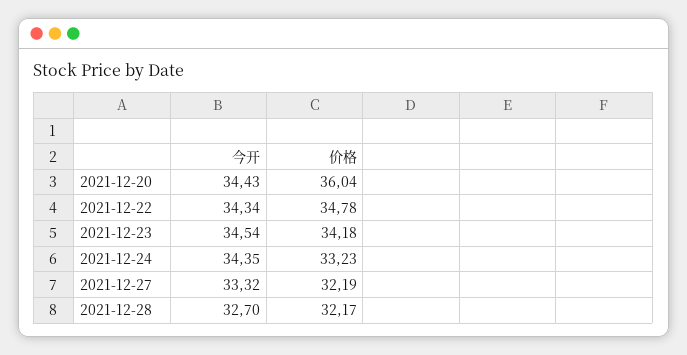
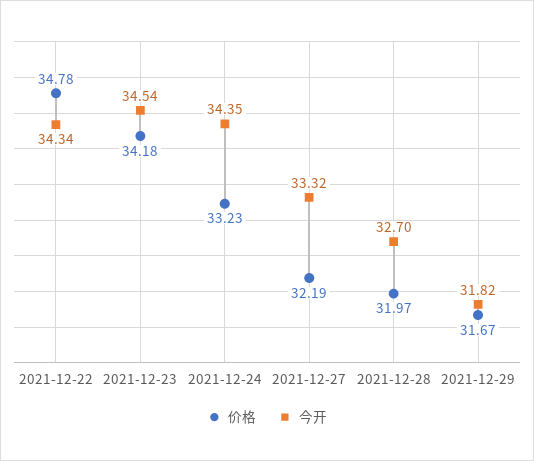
今开, 2021-12-20: 34.43 -> none
价格, 2021-12-20: 36.04 -> none
价格, 2021-12-28: 32.17 -> 31.97
价格, 2021-12-29: none -> 31.67
今开, 2021-12-29: none -> 31.82

